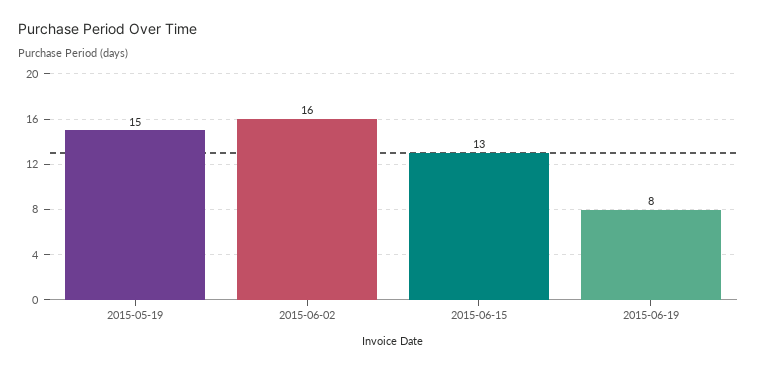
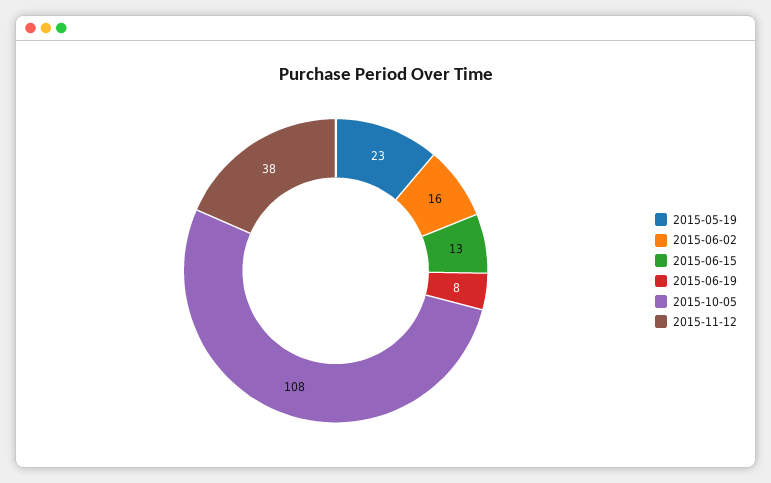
2015-05-19: 15 -> 23
2015-10-05: none -> 108
2015-11-12: none -> 38

